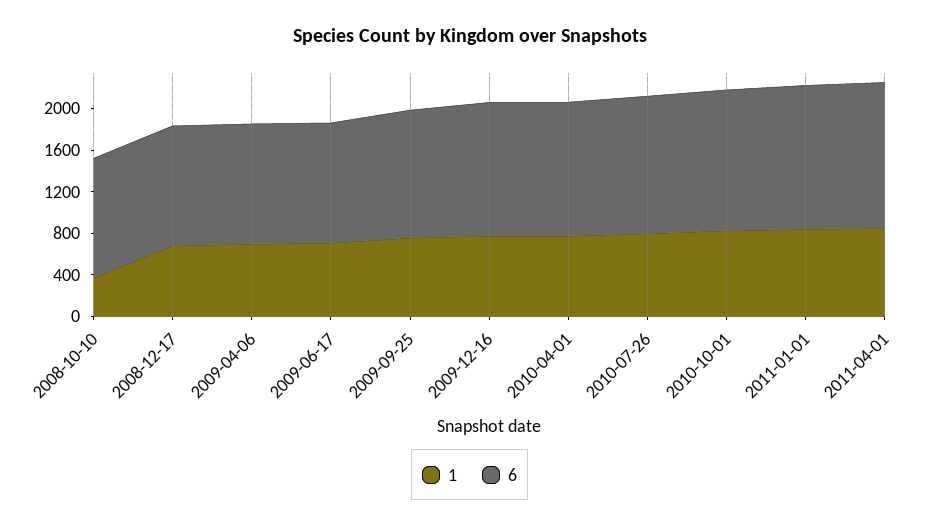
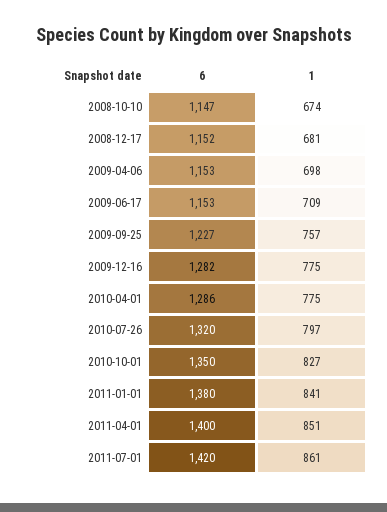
1, 2008-10-10: 400 -> 674
6, 2011-07-01: none -> 1420
1, 2011-07-01: none -> 861

